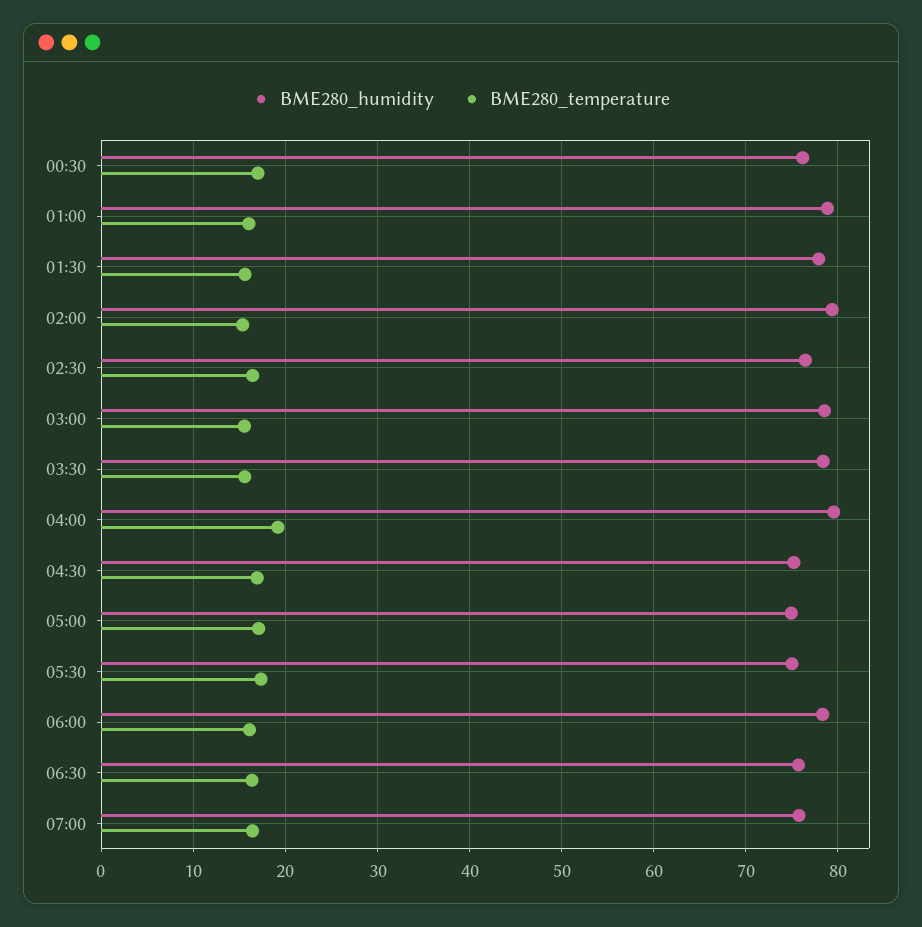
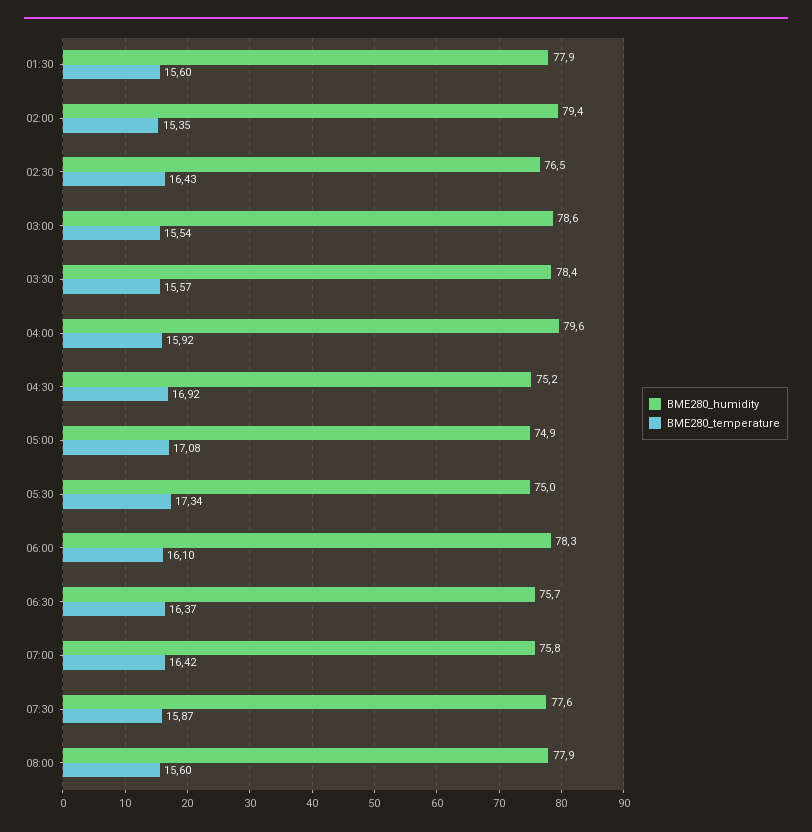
BME280_humidity, 00:30: 76 -> none
BME280_temperature, 00:30: 17 -> none
BME280_humidity, 01:00: 79 -> none
BME280_temperature, 01:00: 16 -> none
BME280_temperature, 04:00: 19 -> 15.92
BME280_humidity, 07:30: none -> 77.6
BME280_temperature, 07:30: none -> 15.87
BME280_humidity, 08:00: none -> 77.9
BME280_temperature, 08:00: none -> 15.6

